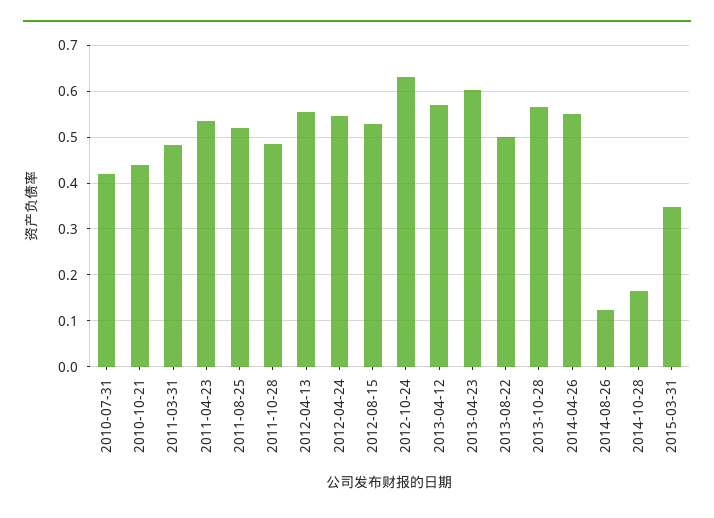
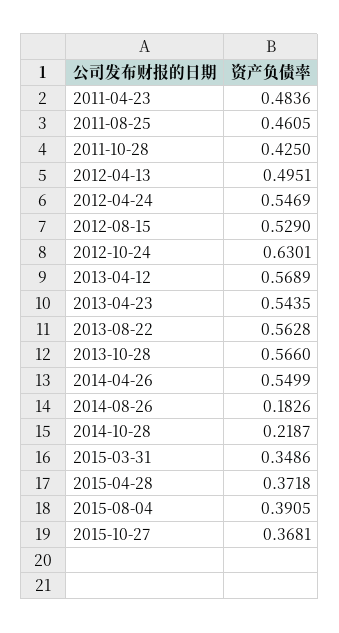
2010-07-31: 0.42 -> none
2010-10-21: 0.44 -> none
2011-03-31: 0.48 -> none
2011-04-23: 0.54 -> 0.4836
2011-08-25: 0.52 -> 0.4605
2011-10-28: 0.48 -> 0.425
2012-04-13: 0.56 -> 0.4951
2013-04-23: 0.6 -> 0.5435
2013-08-22: 0.5 -> 0.5628
2014-08-26: 0.12 -> 0.1826
2014-10-28: 0.16 -> 0.2187
2015-04-28: none -> 0.3718
2015-08-04: none -> 0.3905
2015-10-27: none -> 0.3681

